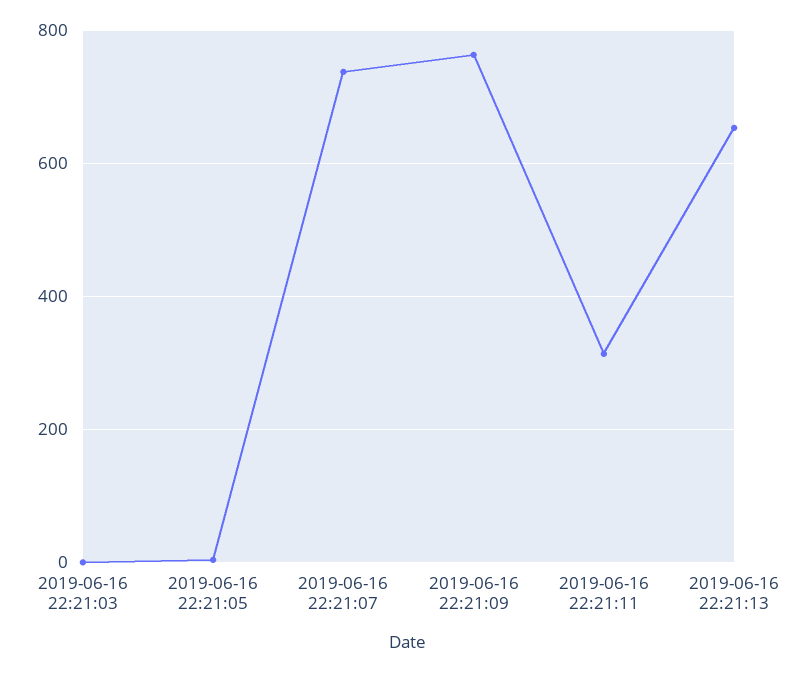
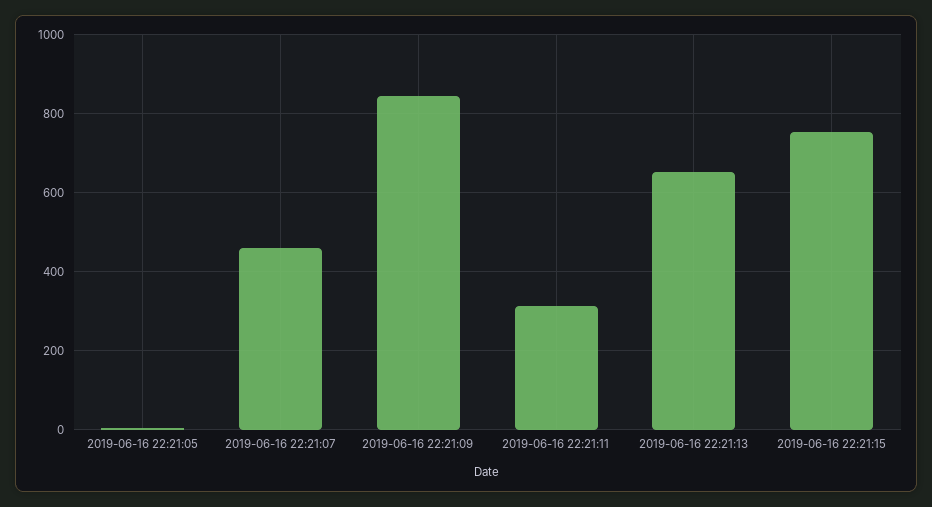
2019-06-16 22:21:03: 0 -> none
2019-06-16 22:21:07: 740 -> 460
2019-06-16 22:21:09: 760 -> 840
2019-06-16 22:21:15: none -> 760

